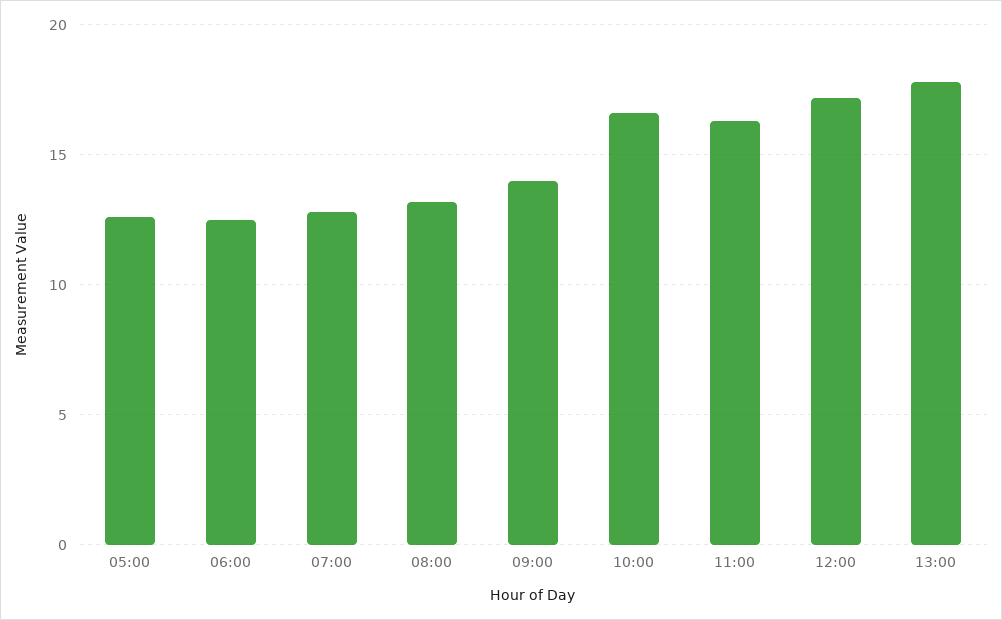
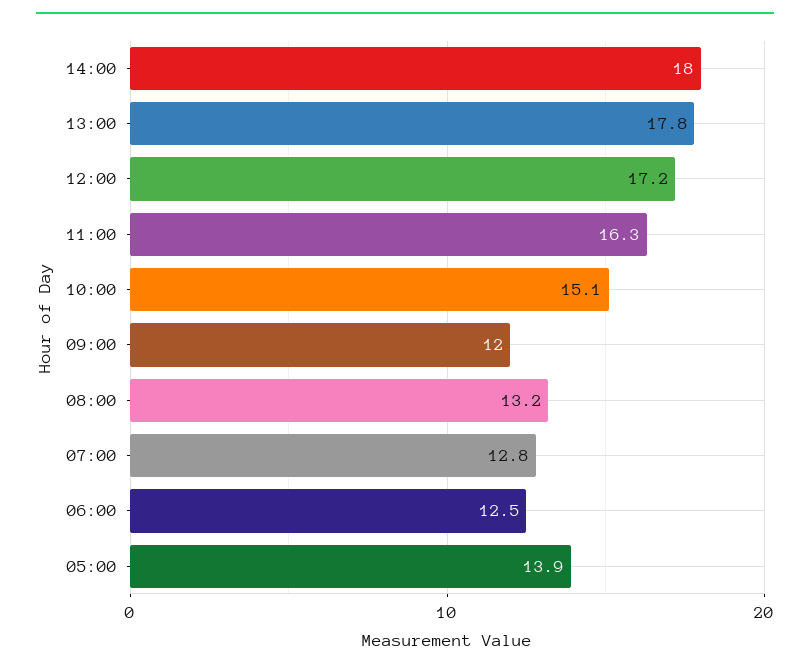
05:00: 12.5 -> 13.9
09:00: 14 -> 12
10:00: 16.5 -> 15.1
14:00: none -> 18

